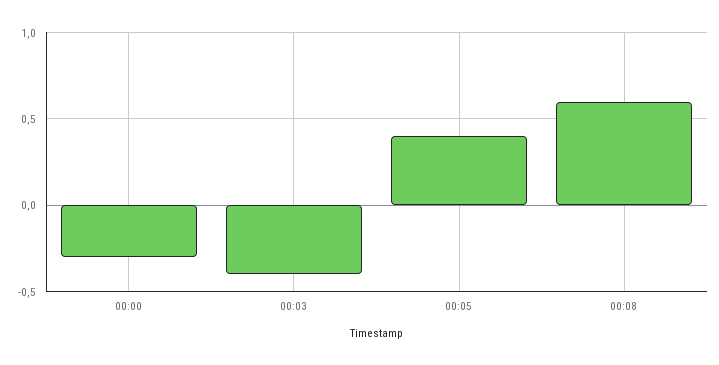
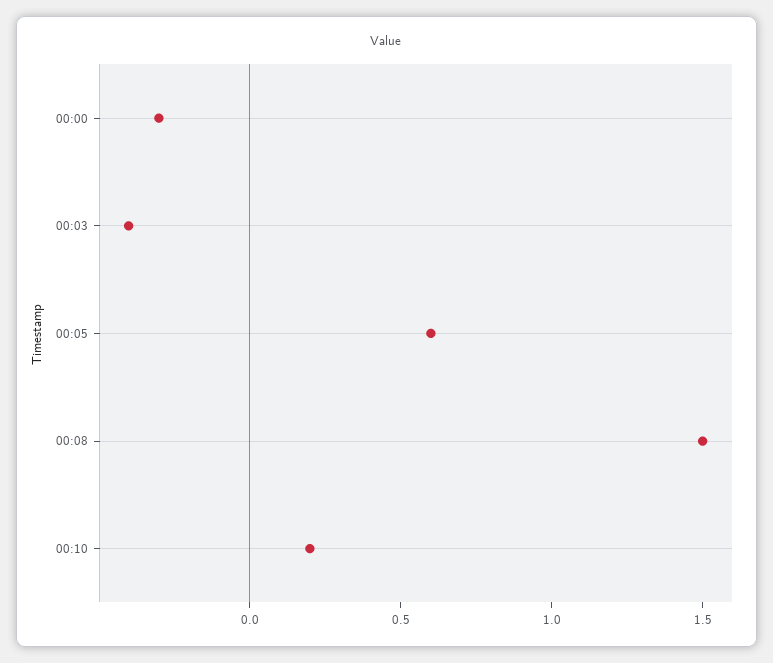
00:05: 0.4 -> 0.6
00:08: 0.6 -> 1.5
00:10: none -> 0.2

